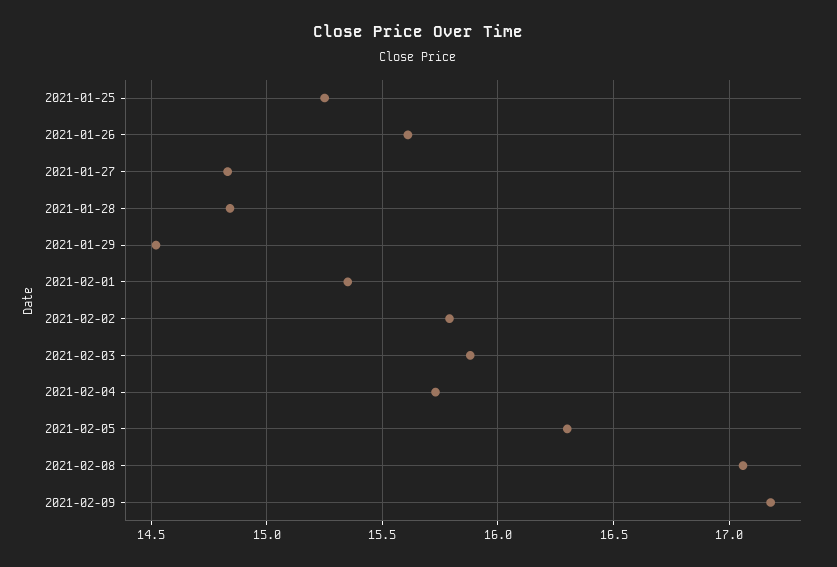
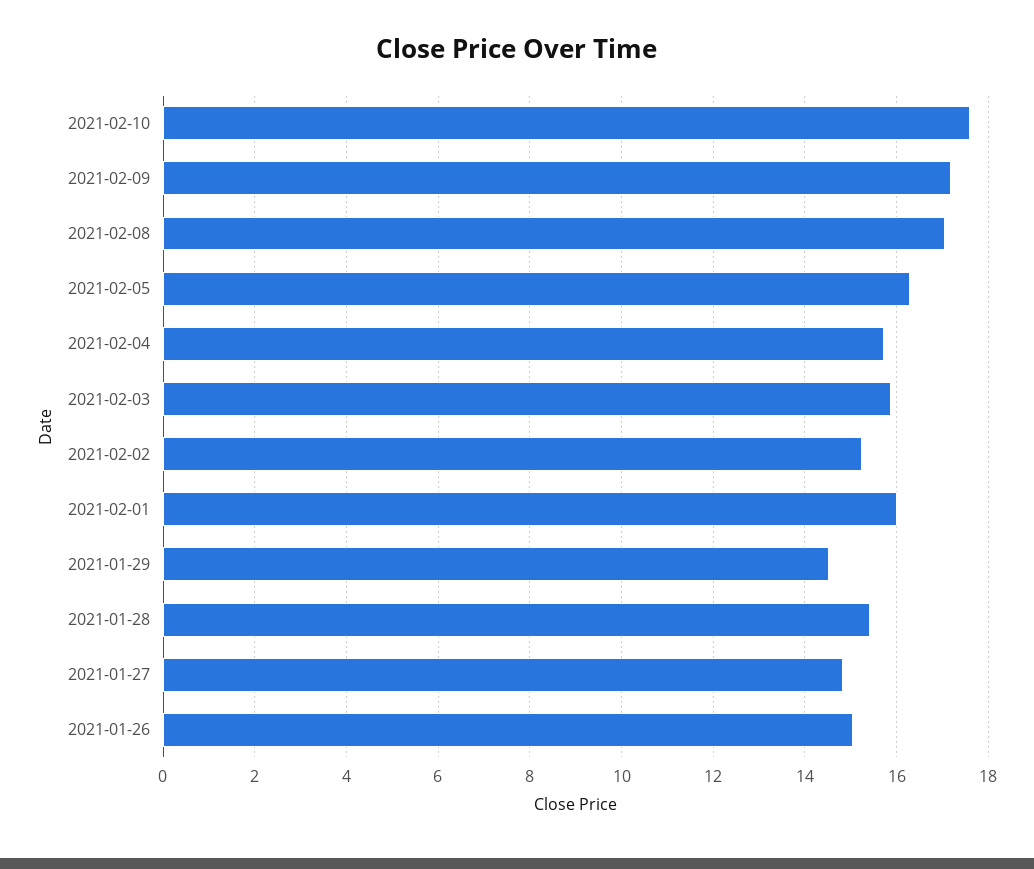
2021-01-25: 15.25 -> none
2021-01-26: 15.6 -> 15
2021-01-28: 14.85 -> 15.4
2021-02-01: 15.35 -> 16
2021-02-02: 15.8 -> 15.2
2021-02-10: none -> 17.6

